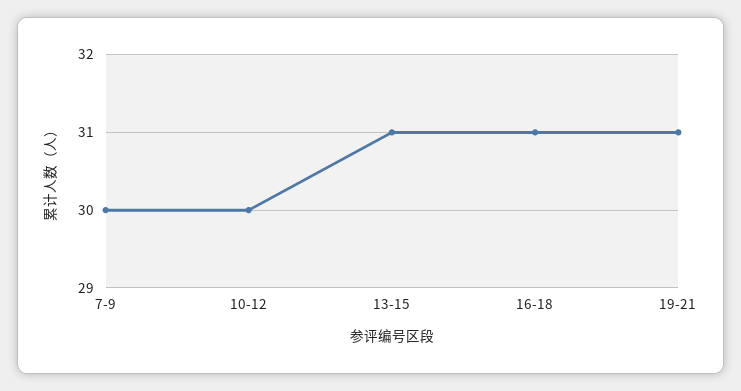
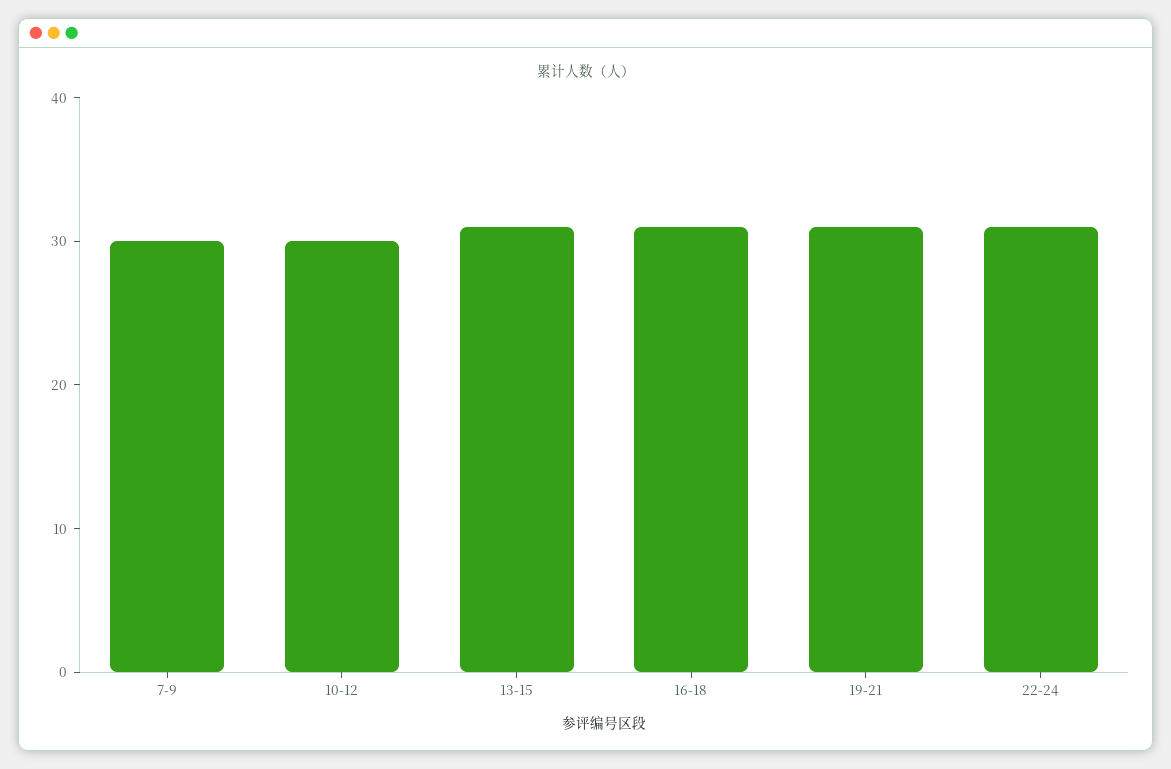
22-24: none -> 31

